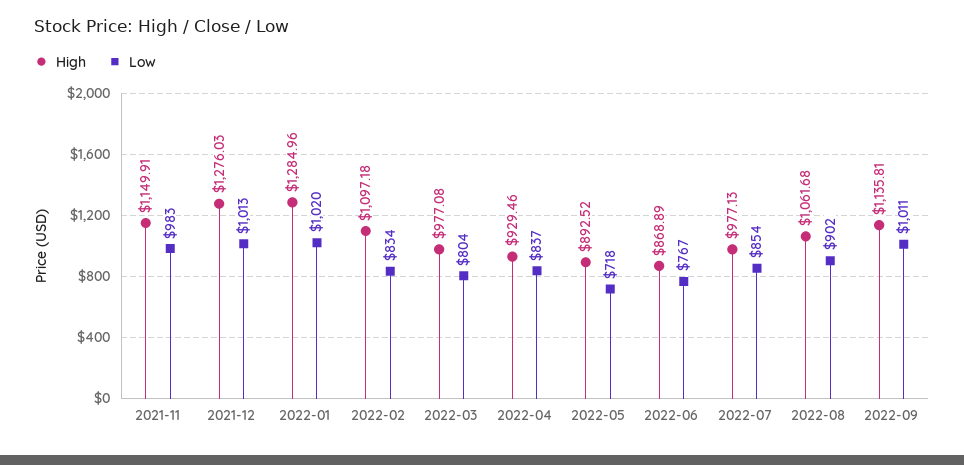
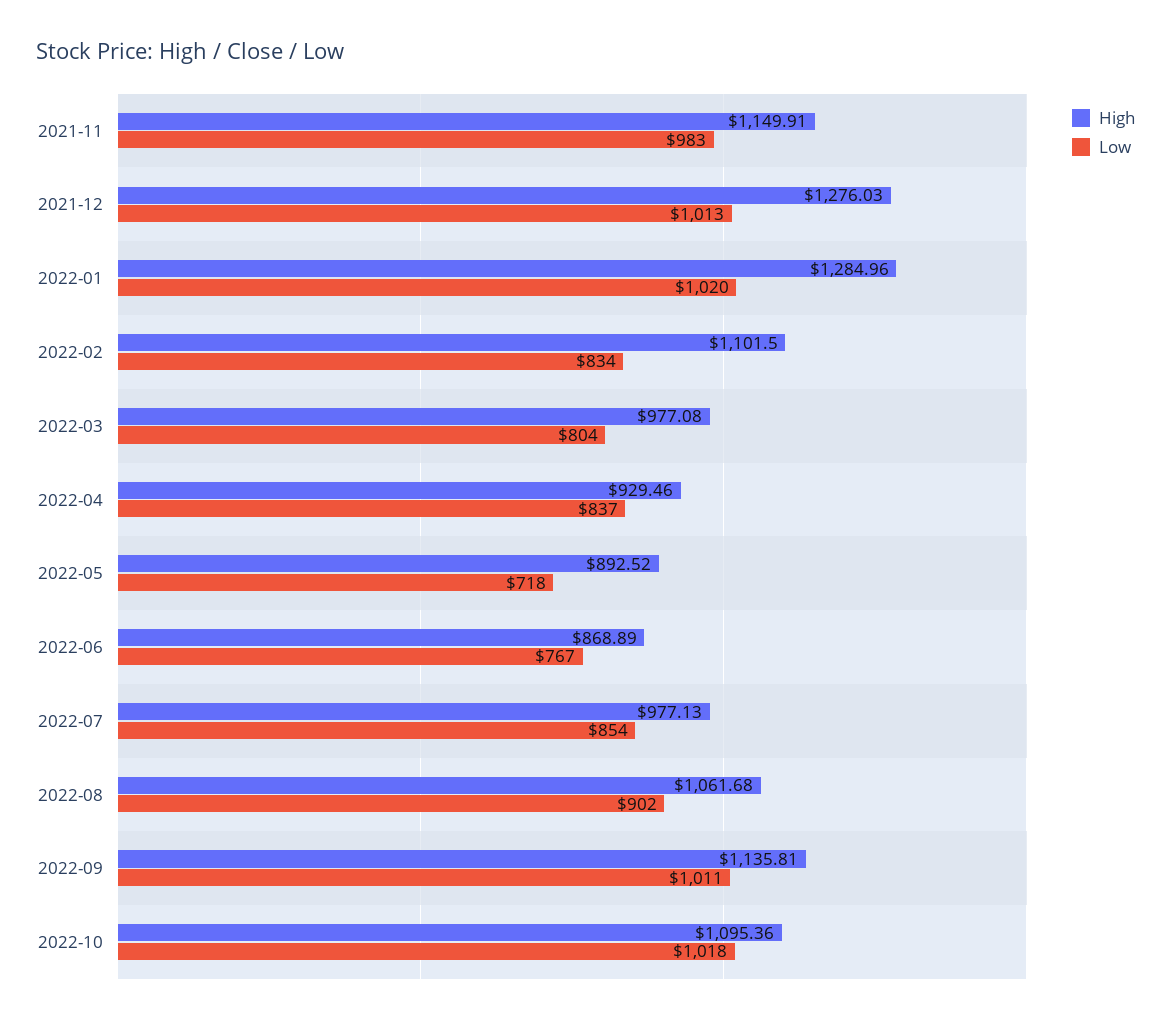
High, 2022-02: 1097.18 -> 1101.5
High, 2022-10: none -> 1095.36
Low, 2022-10: none -> 1018

